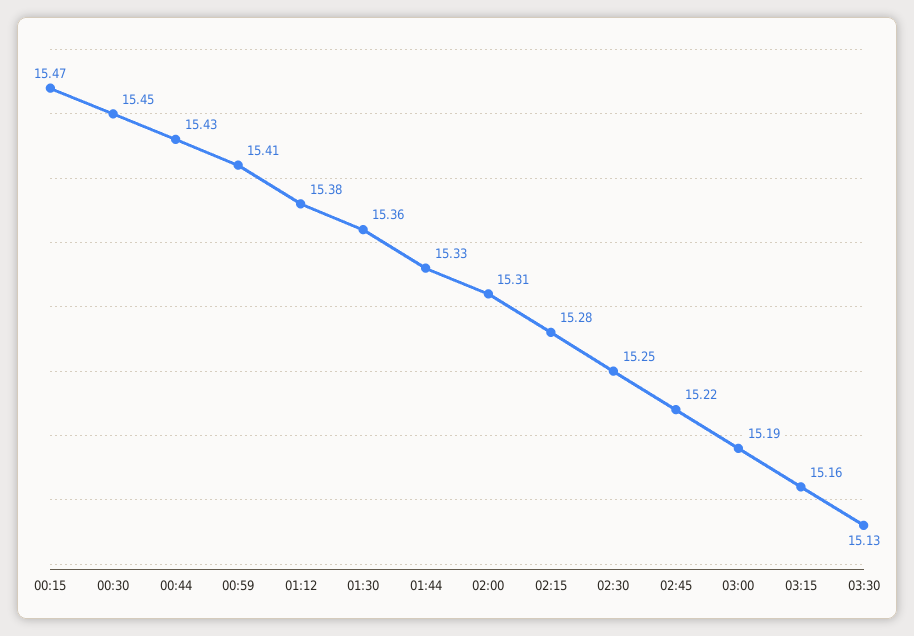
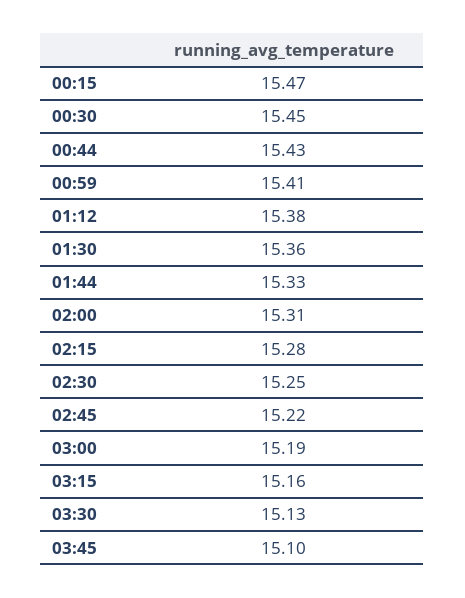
03:45: none -> 15.1

